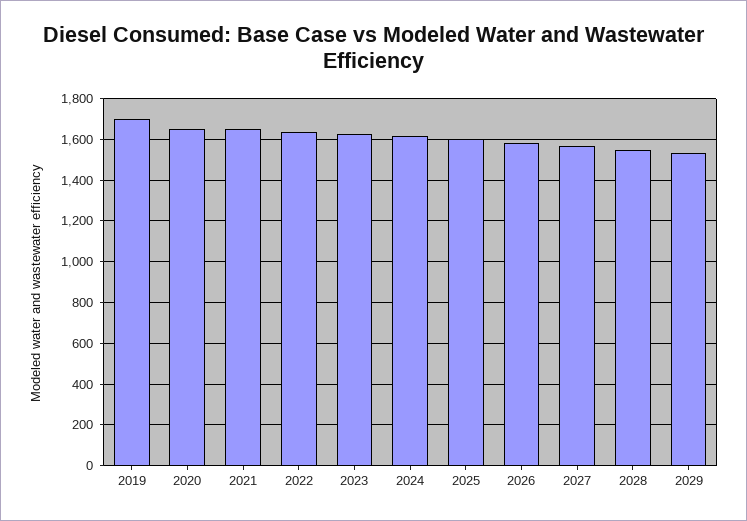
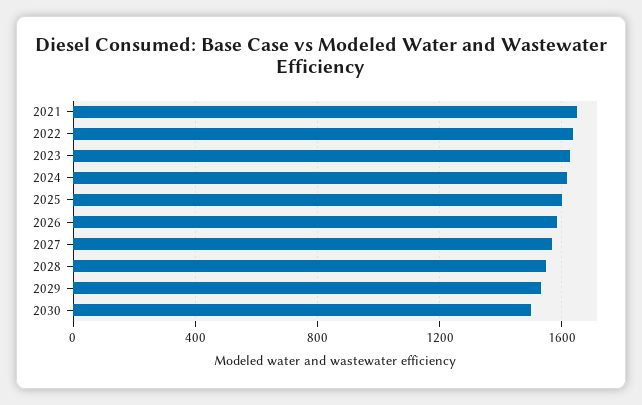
2019: 1700 -> none
2020: 1650 -> none
2030: none -> 1500

